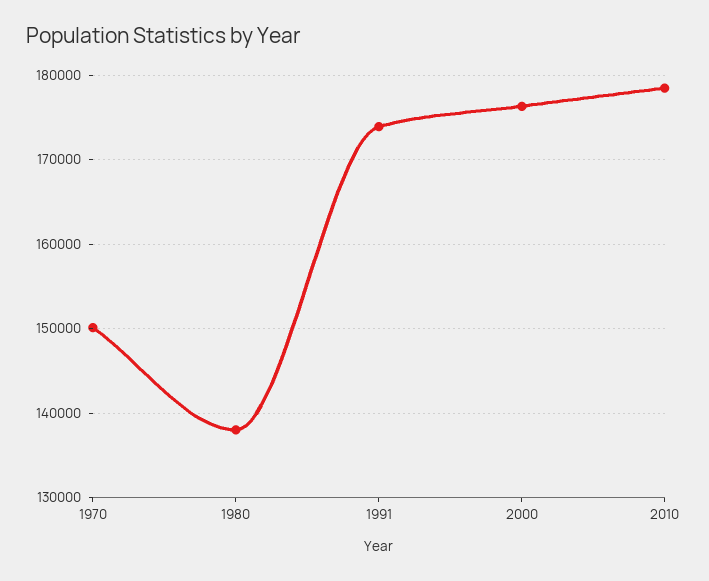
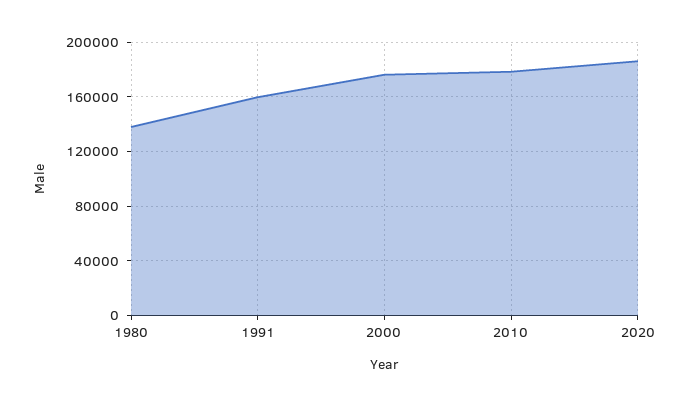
1970: 150000 -> none
1991: 174000 -> 160000
2020: none -> 185000

